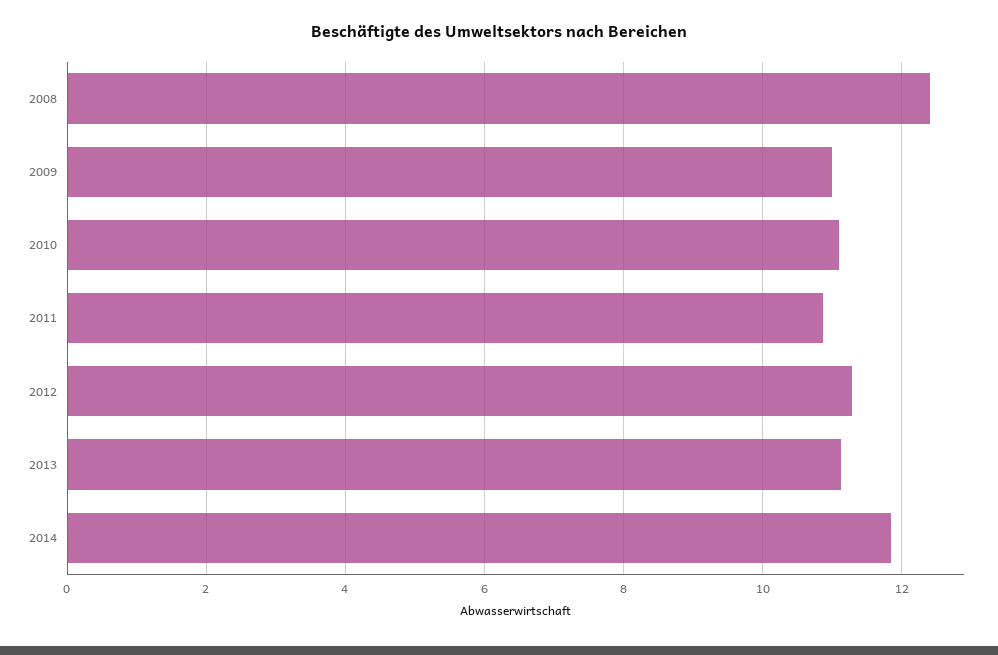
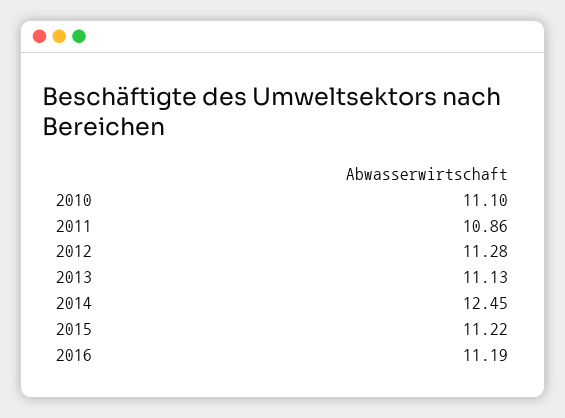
2008: 12.4 -> none
2009: 11 -> none
2014: 11.8 -> 12.45
2015: none -> 11.22
2016: none -> 11.19

